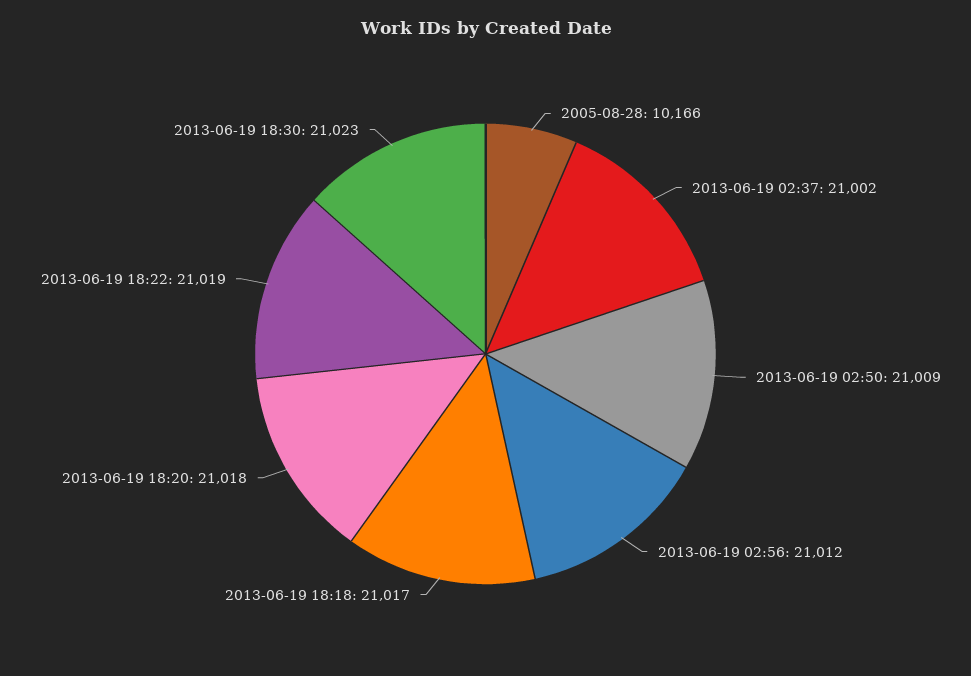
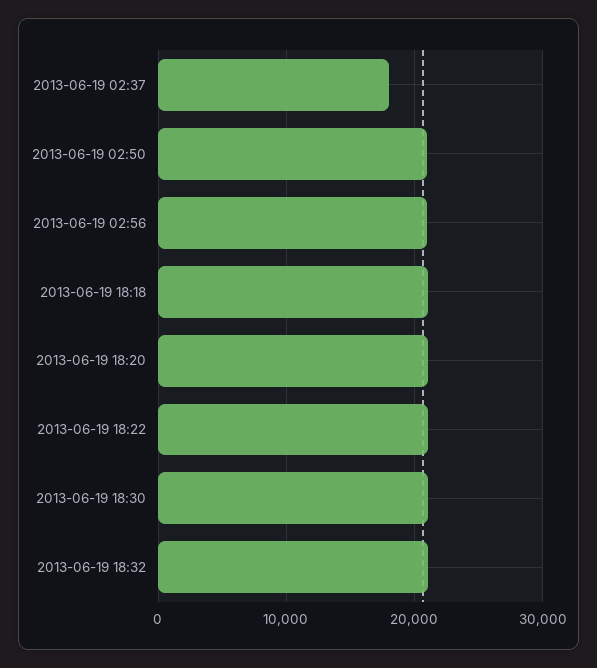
2005-08-28: 10166 -> none
2013-06-19 02:37: 21002 -> 18000
2013-06-19 18:32: none -> 21000

